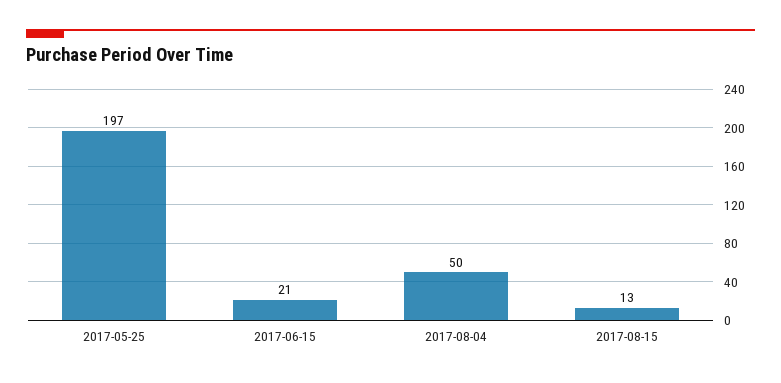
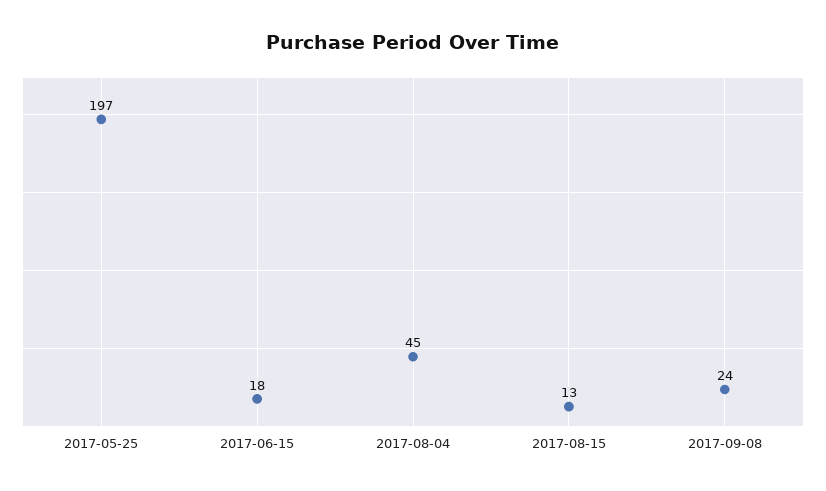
2017-06-15: 21 -> 18
2017-08-04: 50 -> 45
2017-09-08: none -> 24

